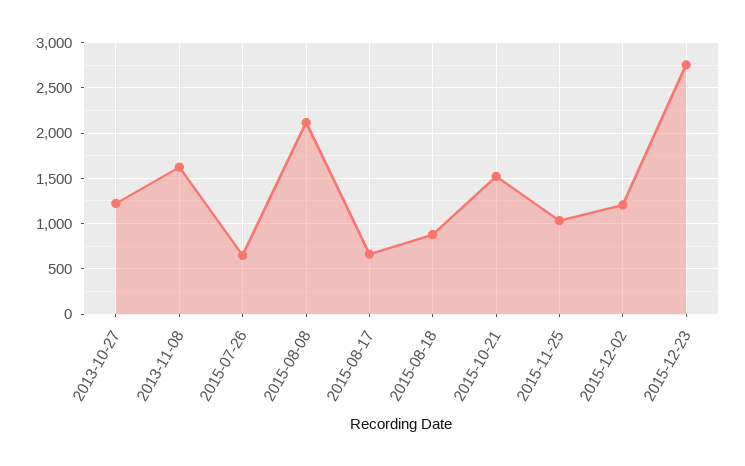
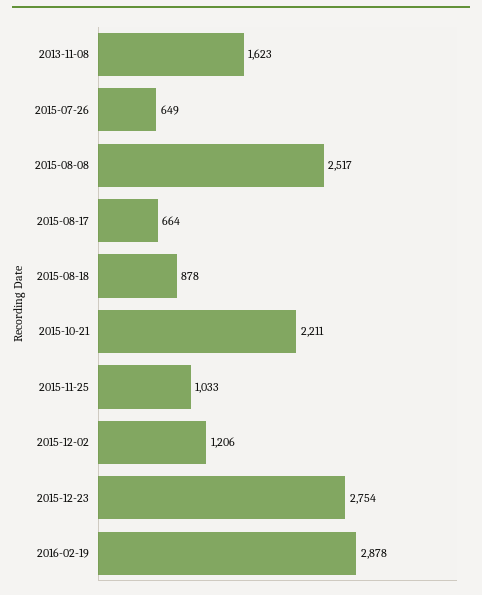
2013-10-27: 1200 -> none
2015-08-08: 2100 -> 2517
2015-10-21: 1500 -> 2211
2016-02-19: none -> 2878

